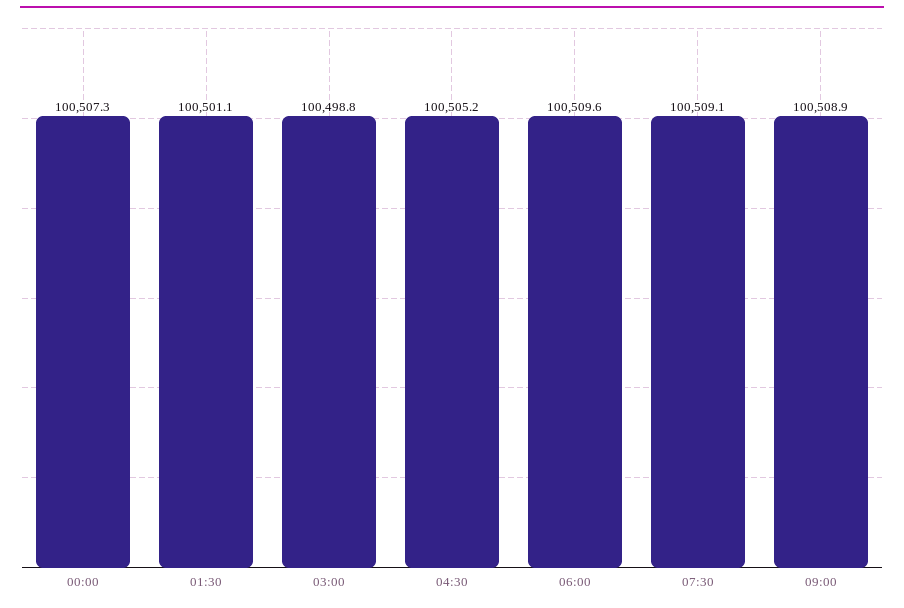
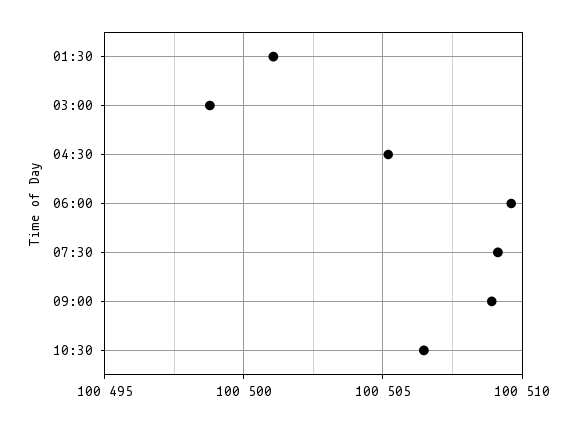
00:00: 100507.3 -> none
10:30: none -> 100506.5

